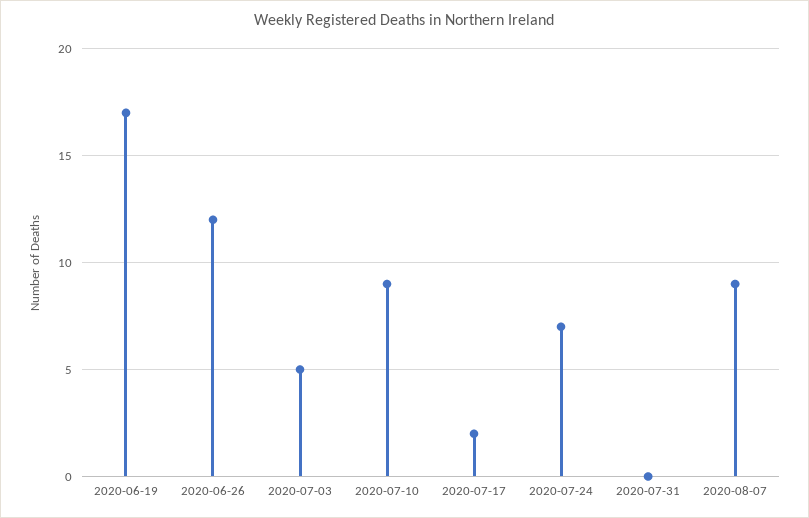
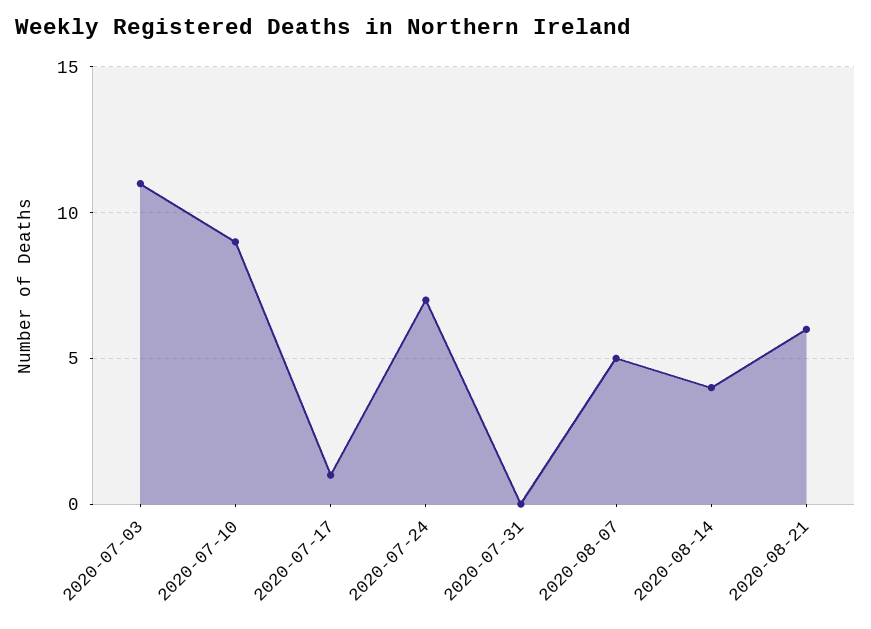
2020-06-19: 17 -> none
2020-06-26: 12 -> none
2020-07-03: 5 -> 11
2020-07-17: 2 -> 1
2020-08-07: 9 -> 5
2020-08-14: none -> 4
2020-08-21: none -> 6

